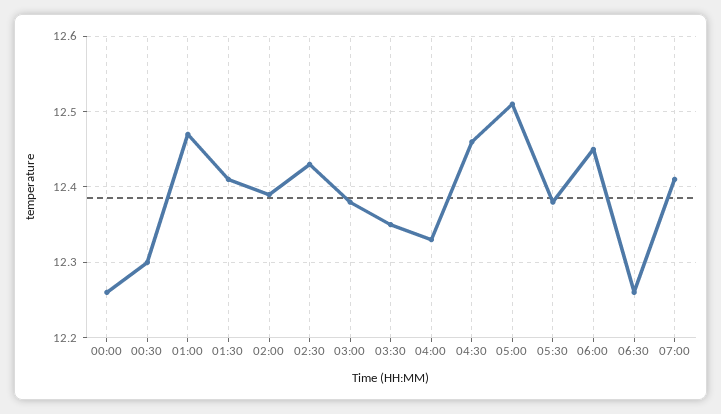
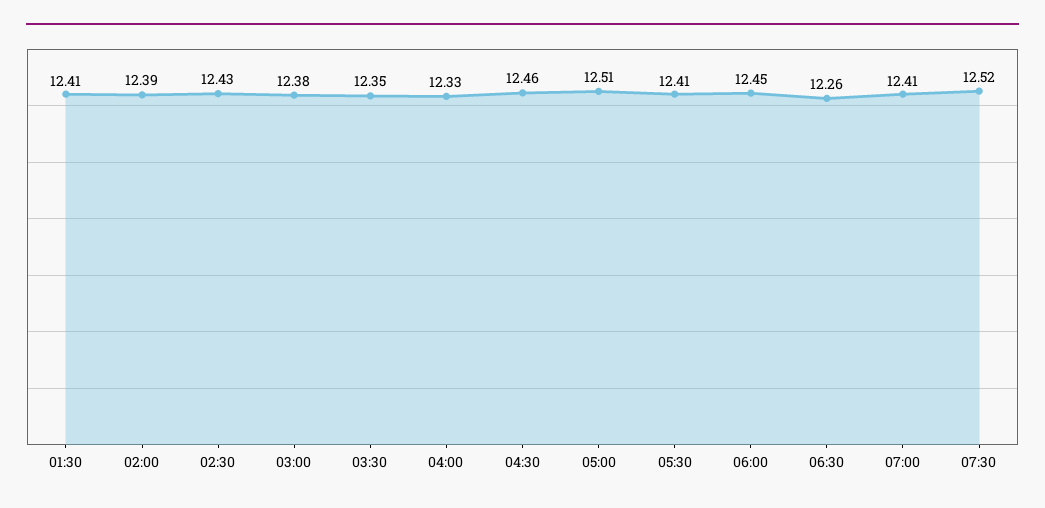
00:00: 12.26 -> none
00:30: 12.3 -> none
01:00: 12.47 -> none
05:30: 12.38 -> 12.41
07:30: none -> 12.52

